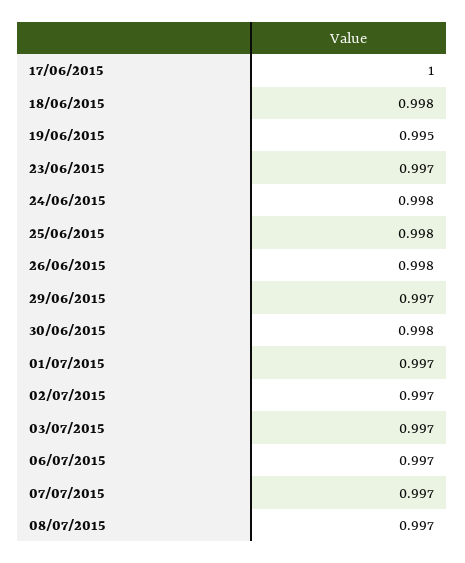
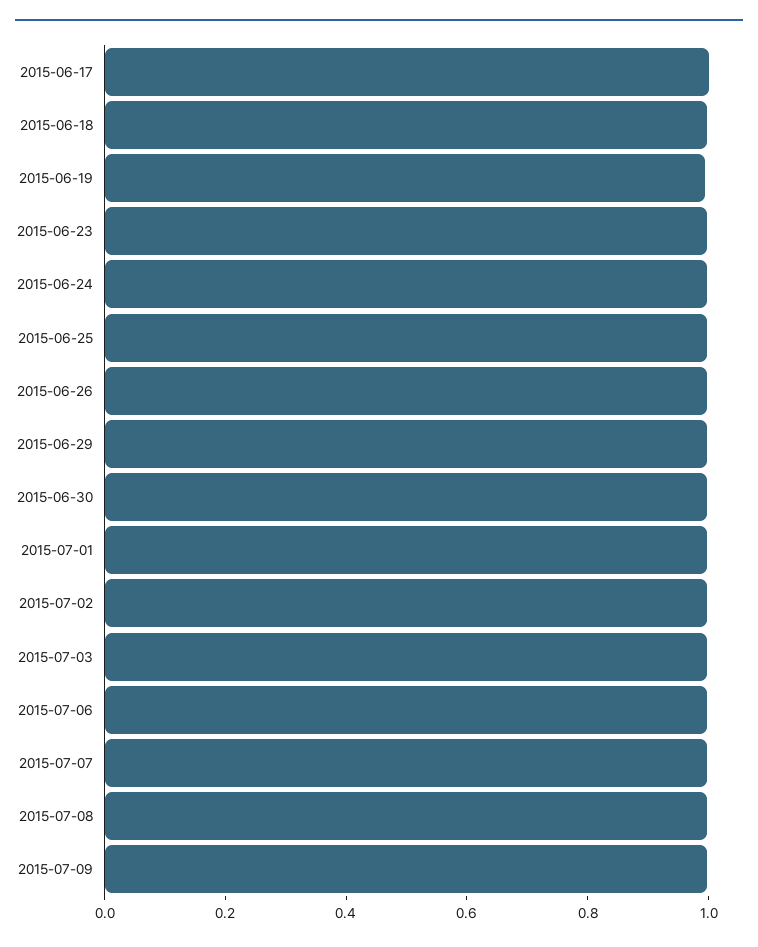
2015-07-09: none -> 1

